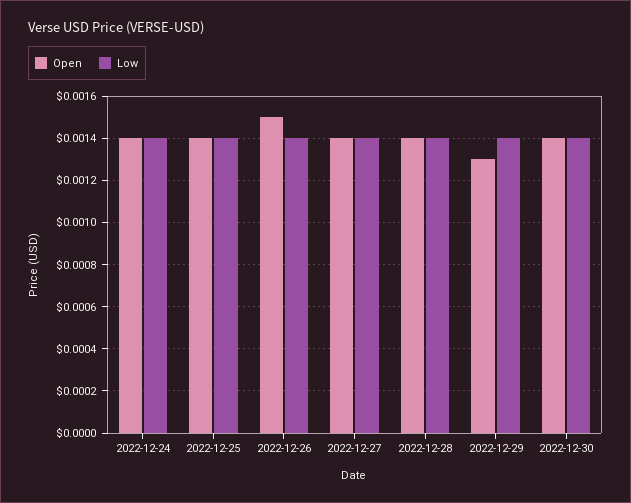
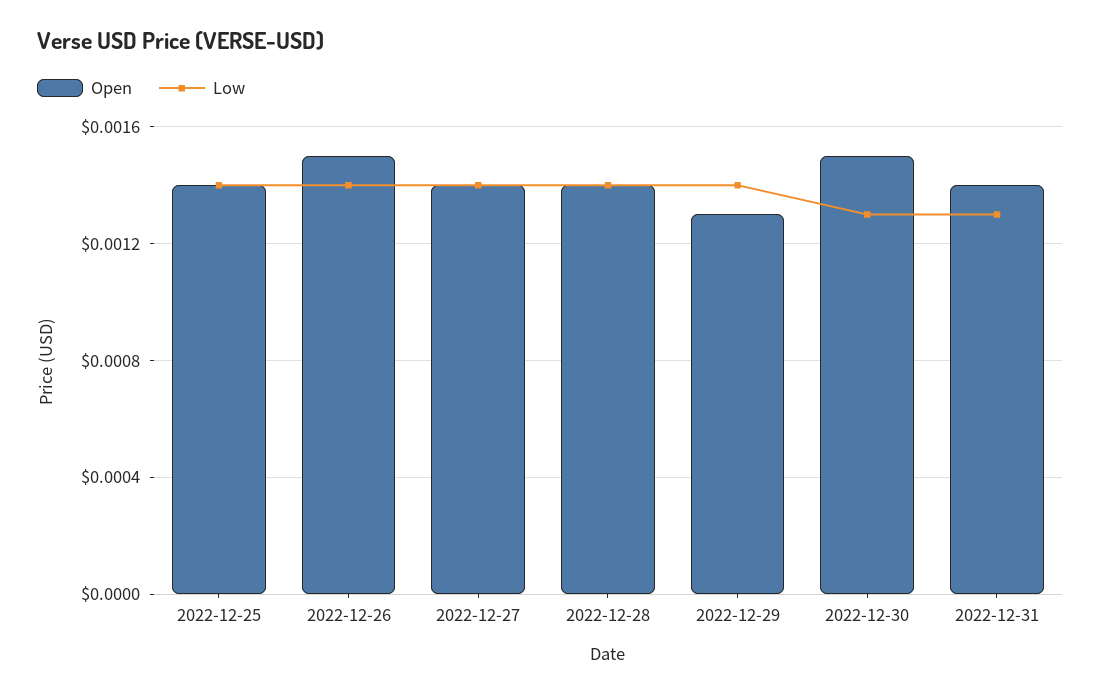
Open, 2022-12-24: 0.0014 -> none
Low, 2022-12-24: 0.0014 -> none
Open, 2022-12-30: 0.0014 -> 0.0015
Low, 2022-12-30: 0.0014 -> 0.0013
Open, 2022-12-31: none -> 0.0014
Low, 2022-12-31: none -> 0.0013

